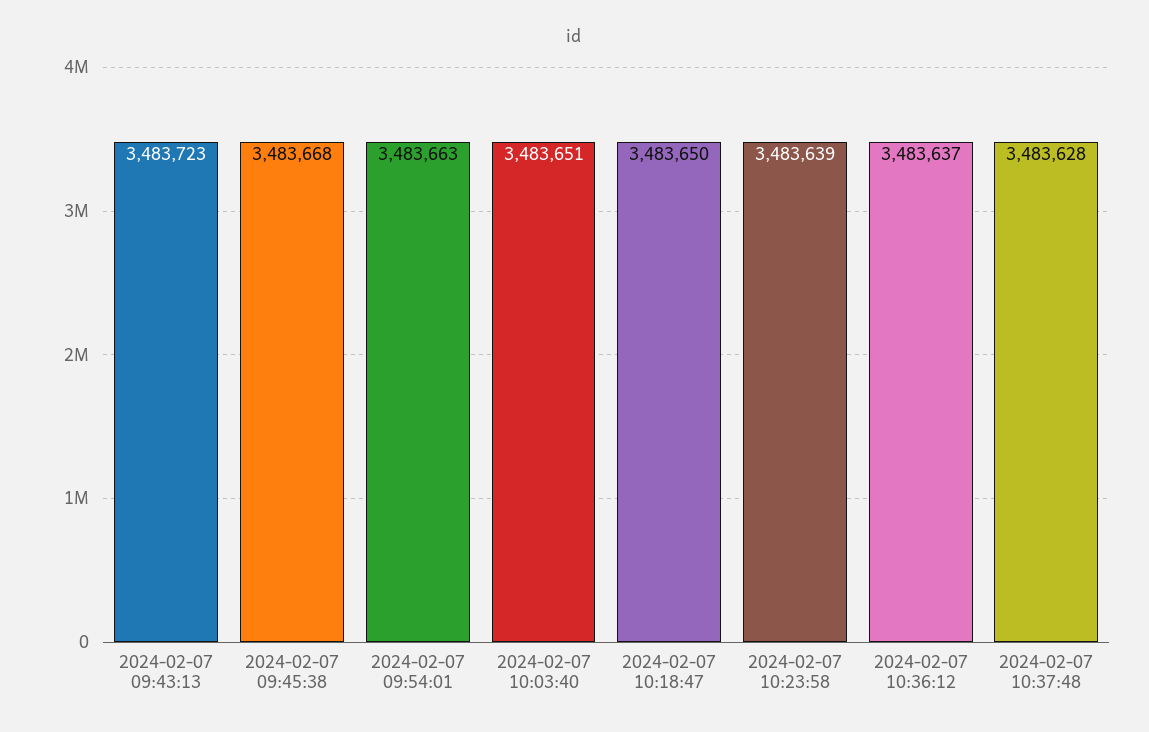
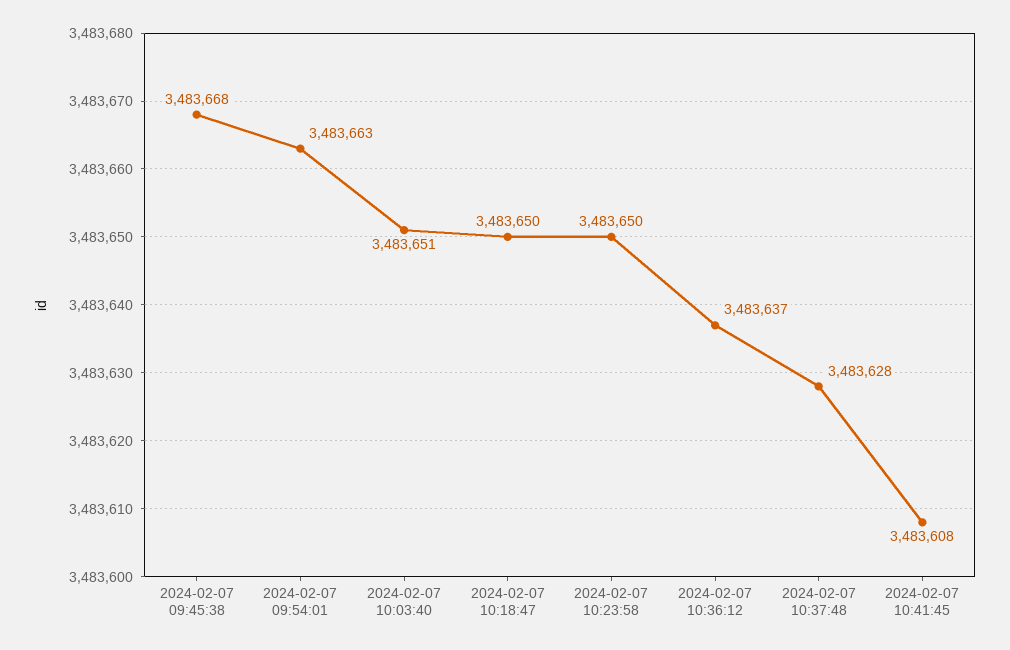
2024-02-07 09:43:13: 3483723 -> none
2024-02-07 10:23:58: 3483639 -> 3483650
2024-02-07 10:41:45: none -> 3483608

